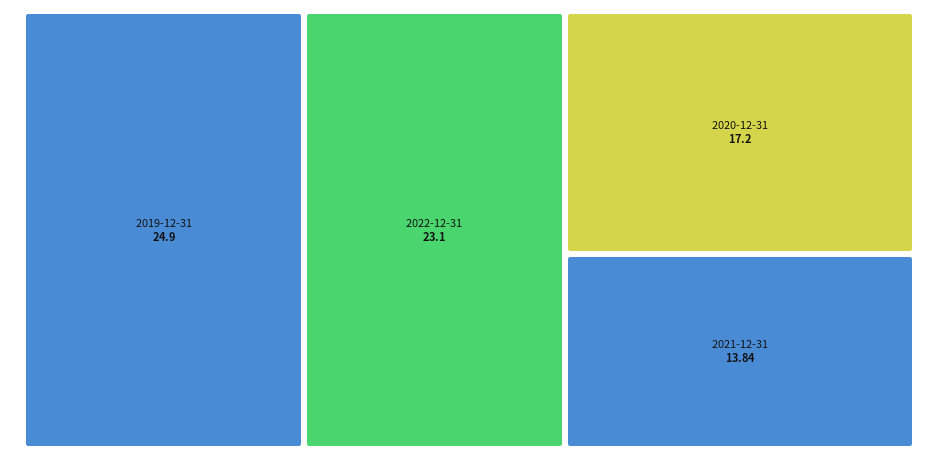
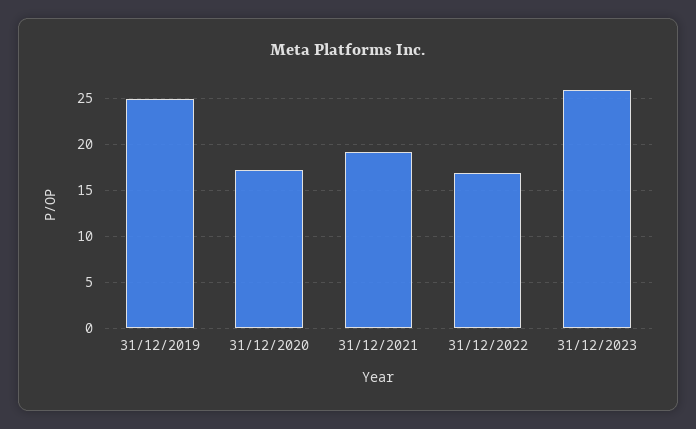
2022-12-31: 23.1 -> 17
2021-12-31: 13.84 -> 19
31/12/2023: none -> 26

